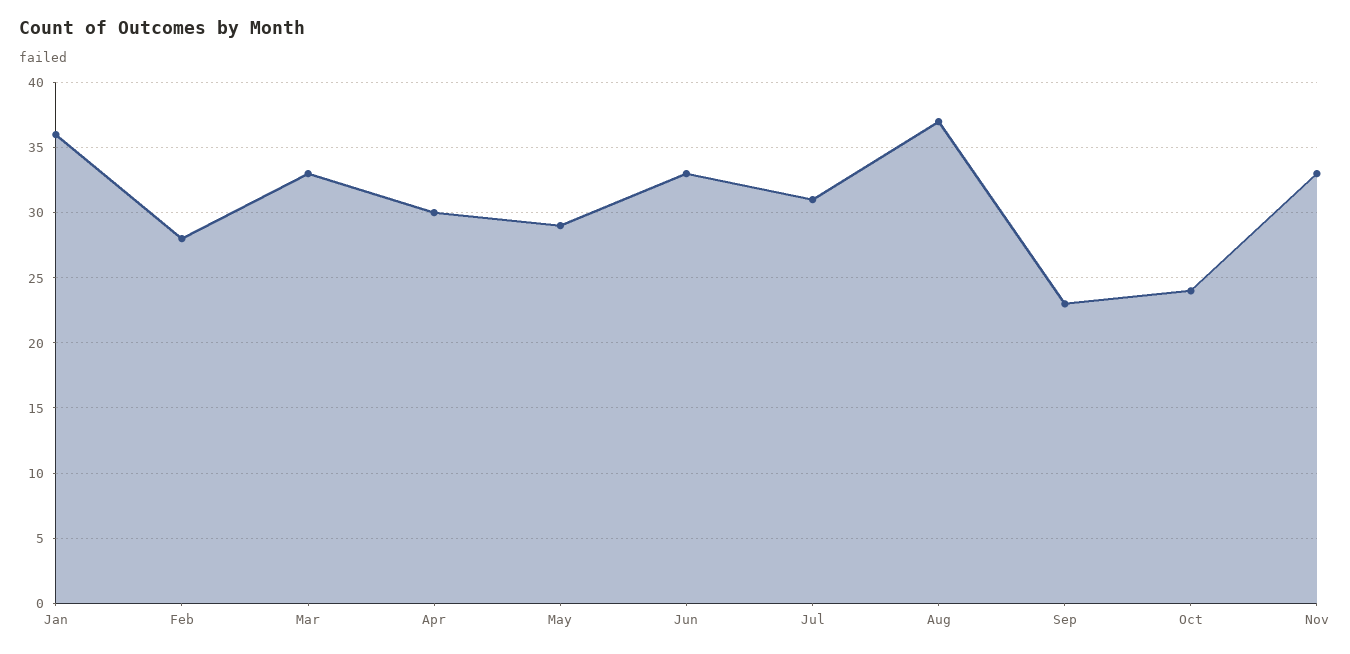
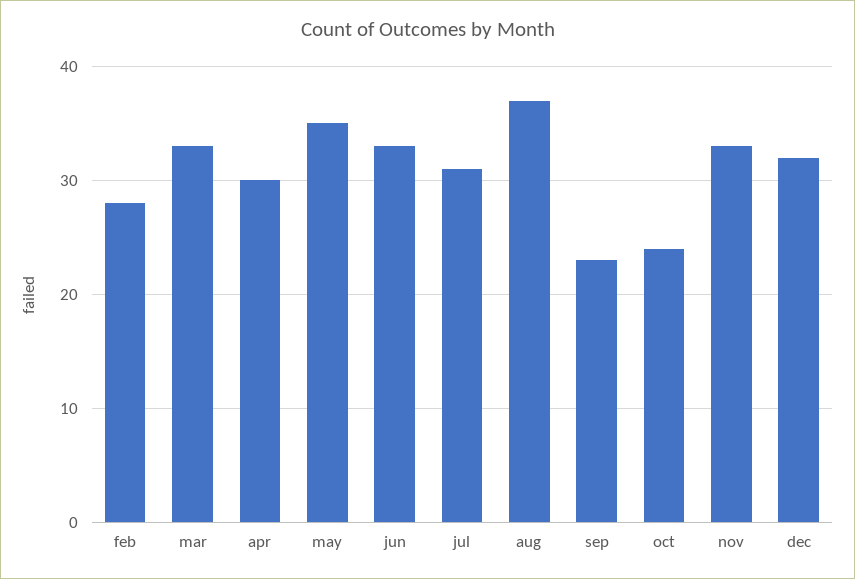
Jan: 36 -> none
May: 29 -> 35
dec: none -> 32

